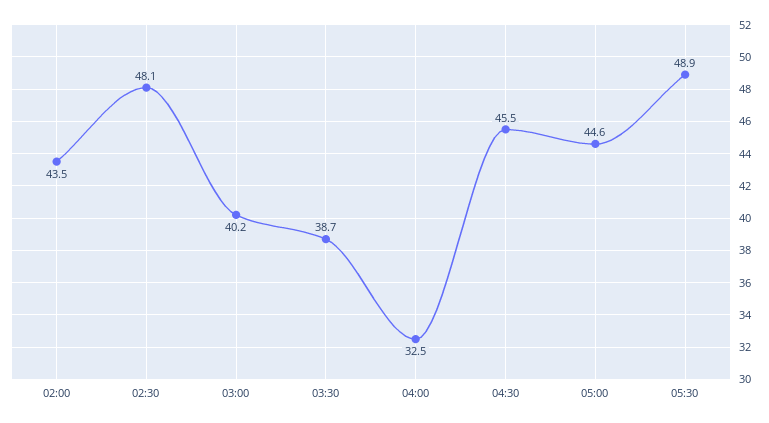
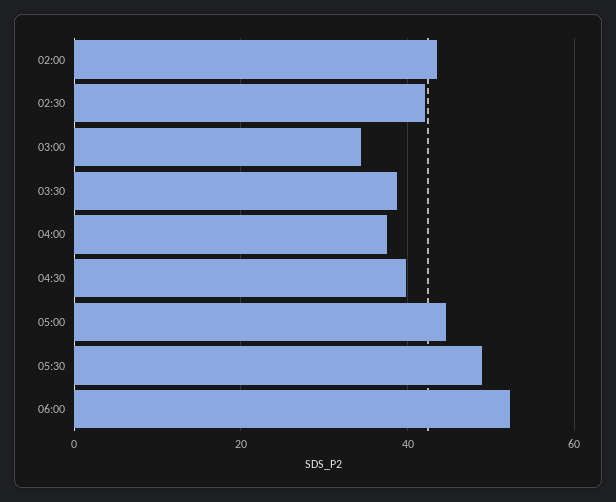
02:30: 48.1 -> 42
03:00: 40.2 -> 34
04:00: 32.5 -> 38
04:30: 45.5 -> 40
06:00: none -> 52

